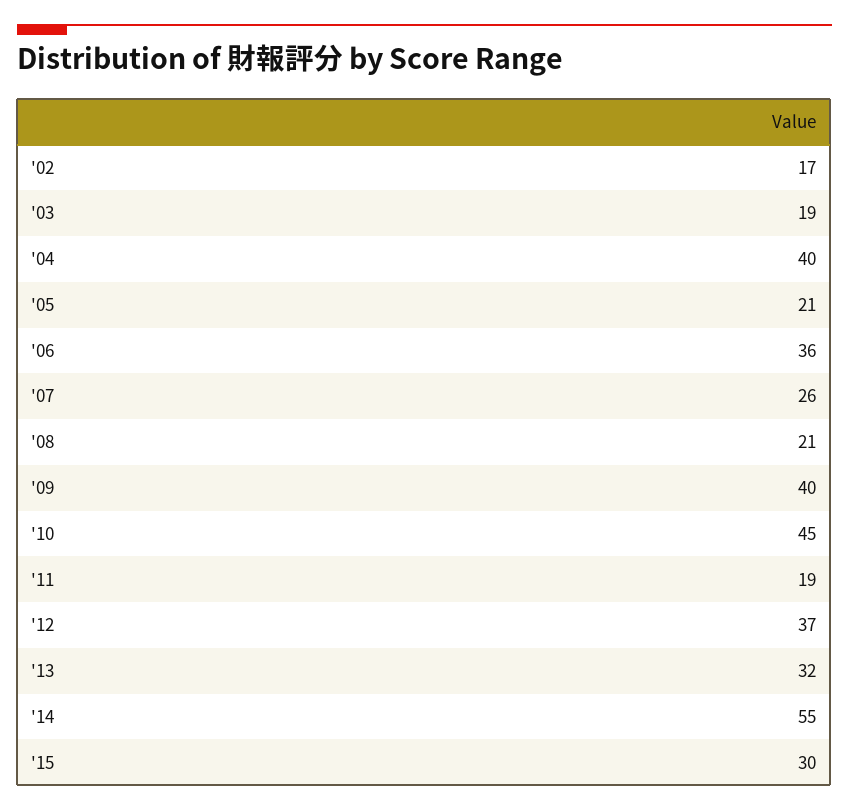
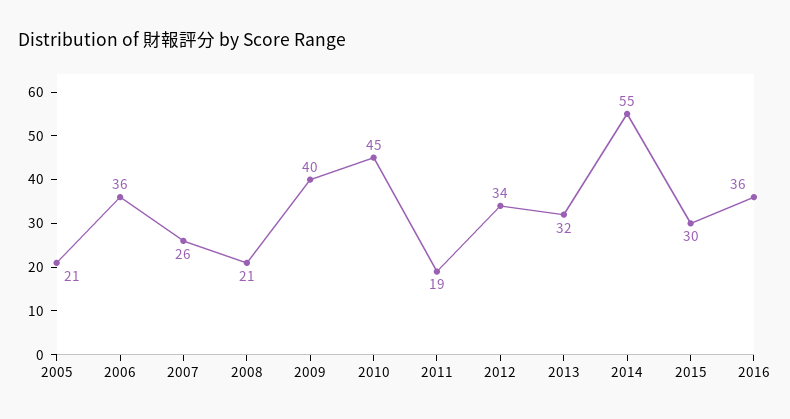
'02: 17 -> none
'03: 19 -> none
'04: 40 -> none
'12: 37 -> 34
2016: none -> 36

